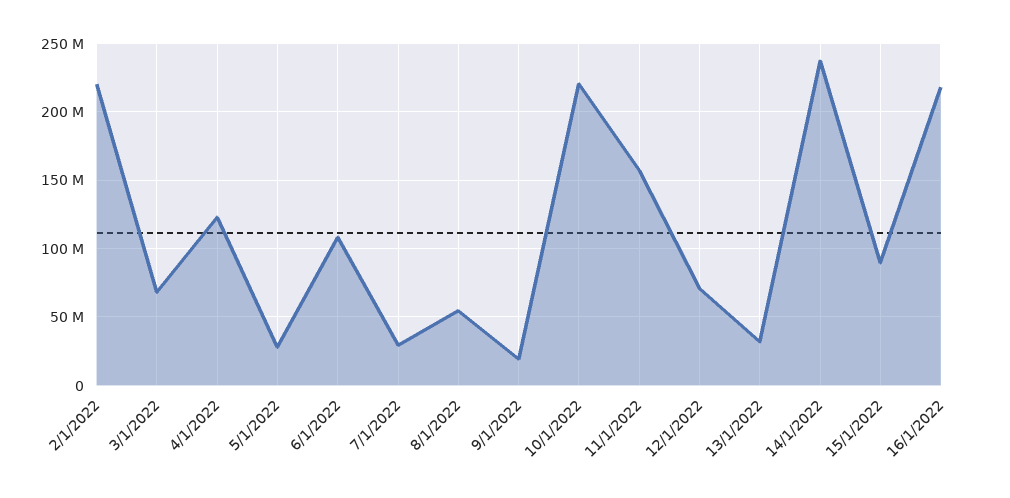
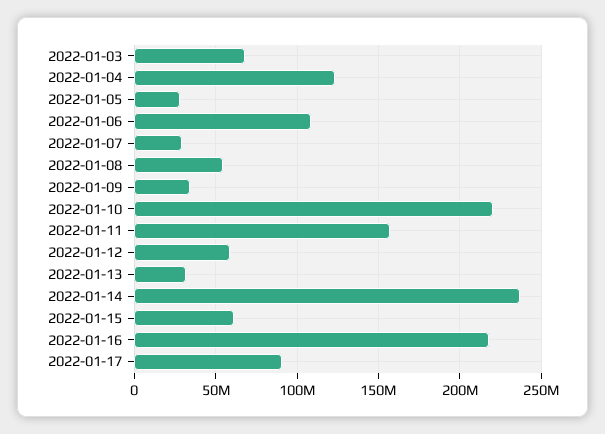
2/1/2022: 220000000 -> none
9/1/2022: 20000000 -> 35000000
12/1/2022: 70000000 -> 60000000
15/1/2022: 90000000 -> 60000000
2022-01-17: none -> 90000000

